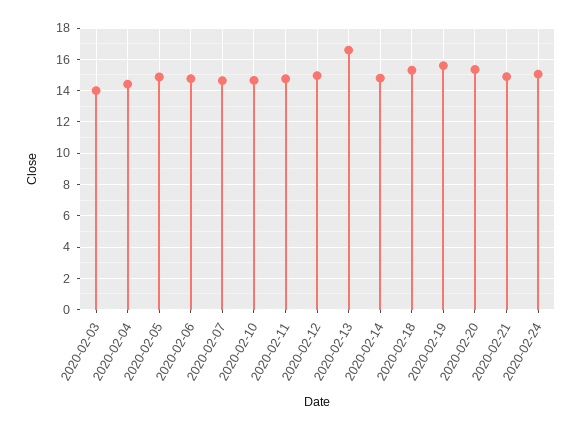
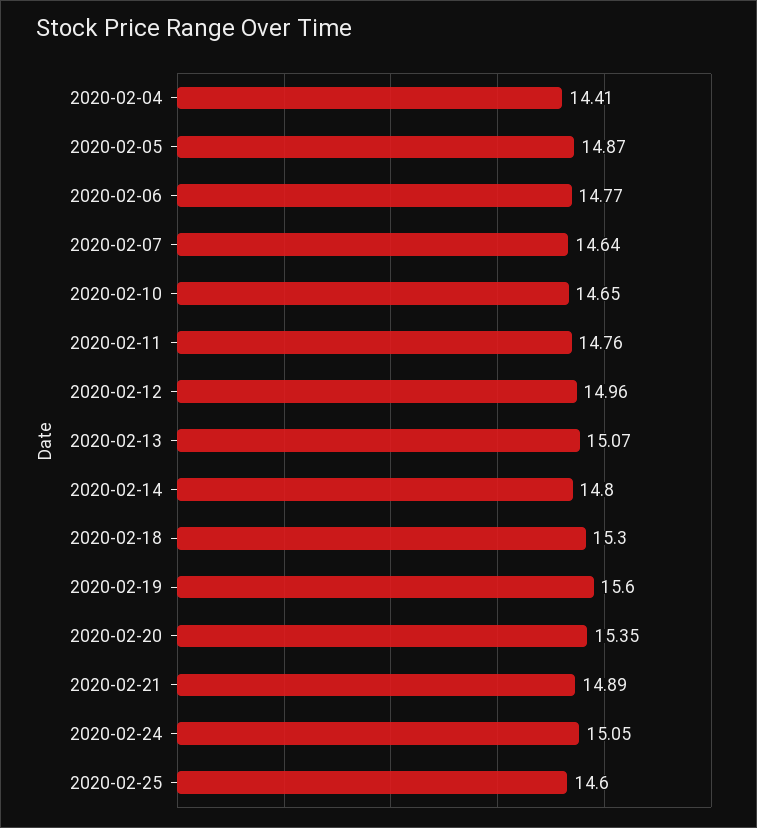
2020-02-03: 14 -> none
2020-02-13: 16.5 -> 15.07
2020-02-25: none -> 14.6

